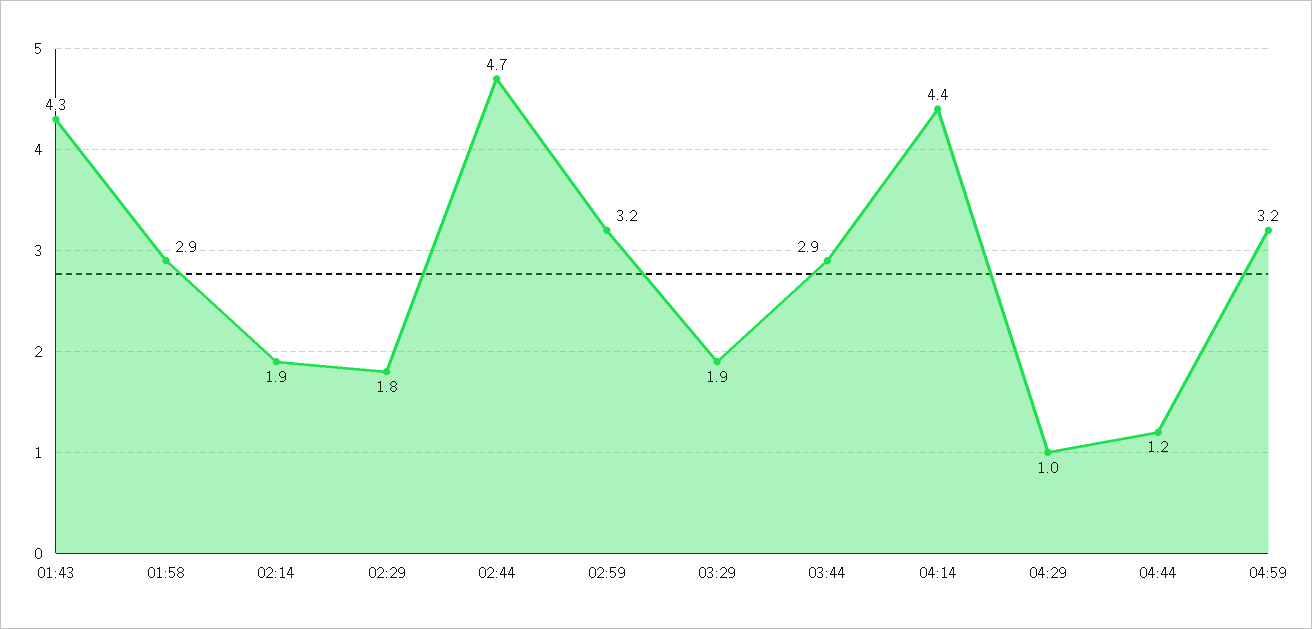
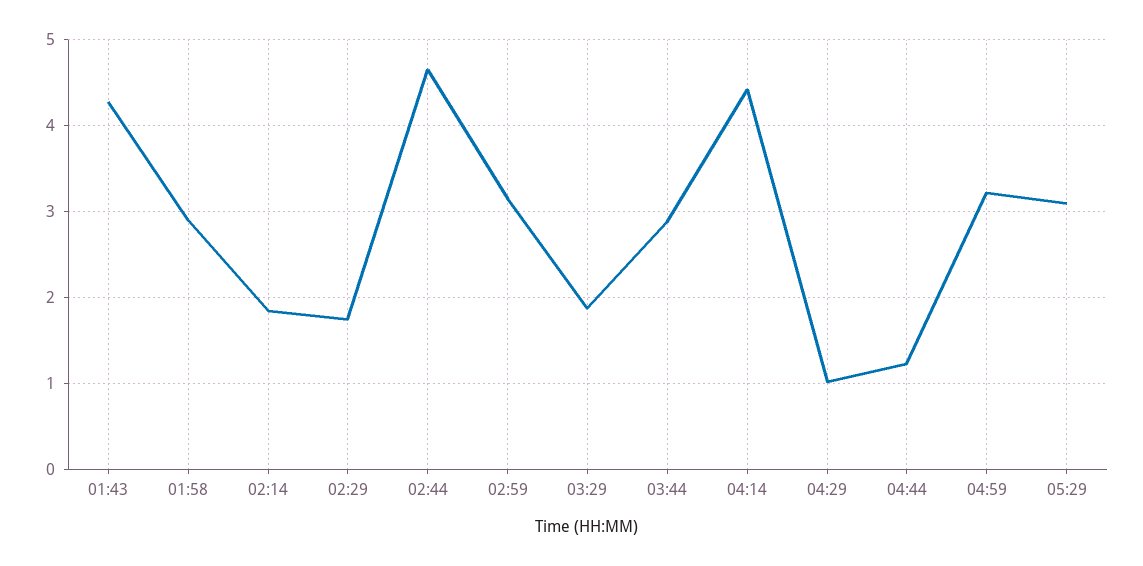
05:29: none -> 3.1

